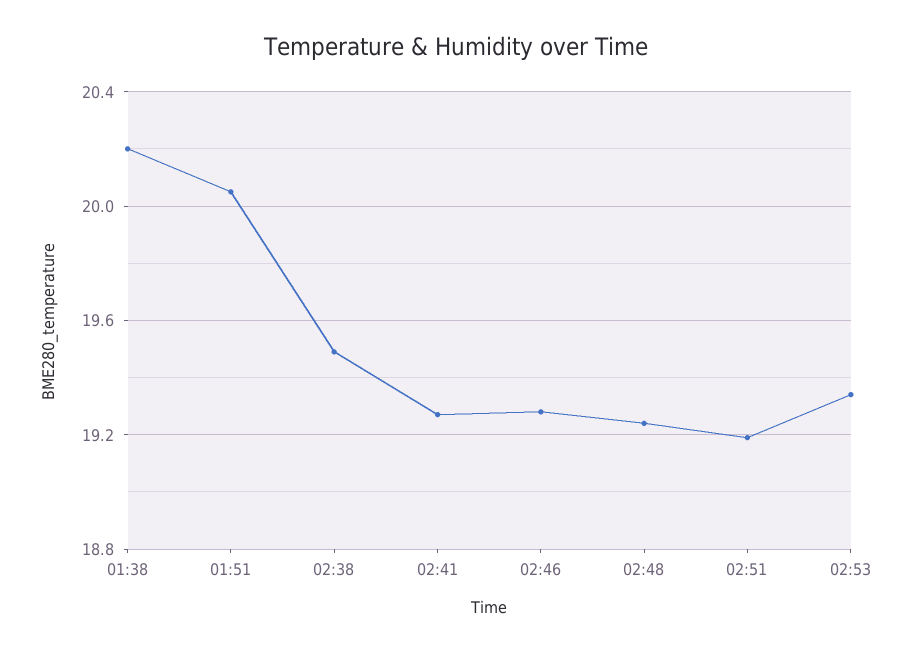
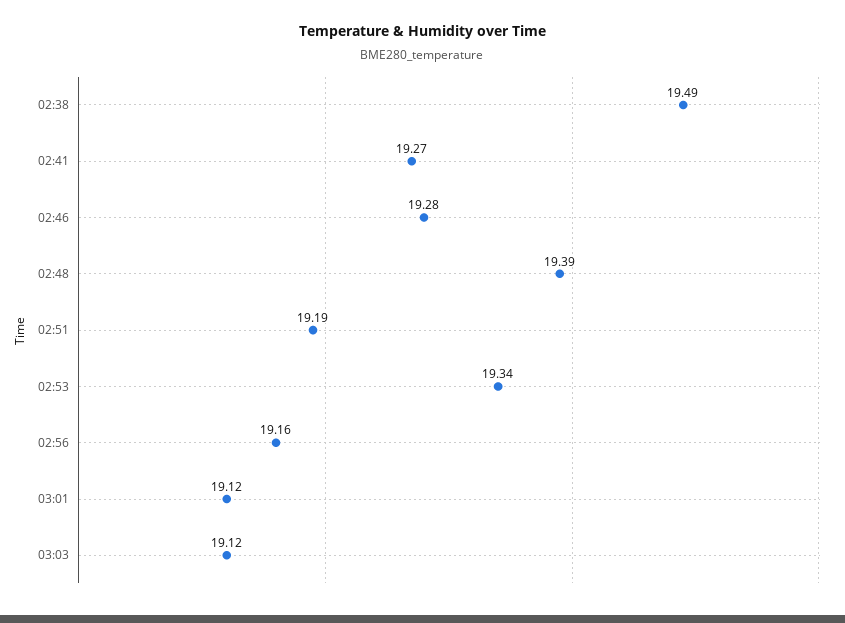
01:38: 20.2 -> none
01:51: 20.05 -> none
02:48: 19.25 -> 19.39
02:56: none -> 19.16
03:01: none -> 19.12
03:03: none -> 19.12

